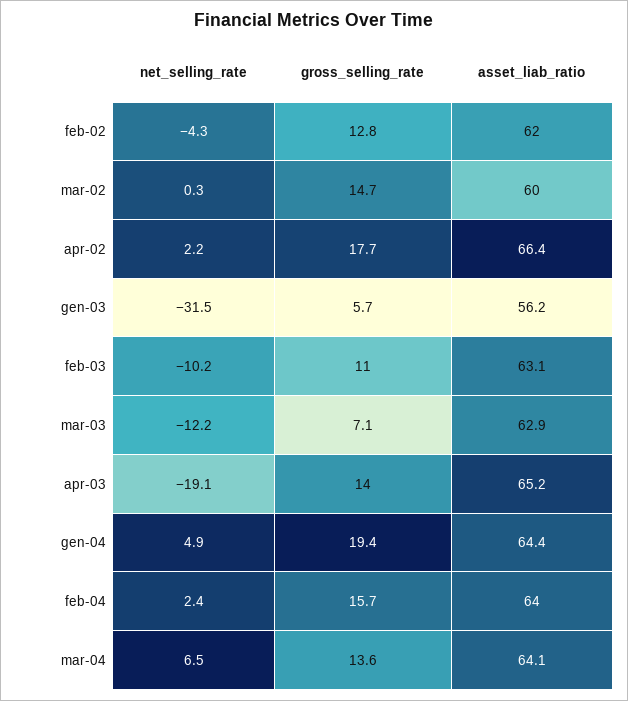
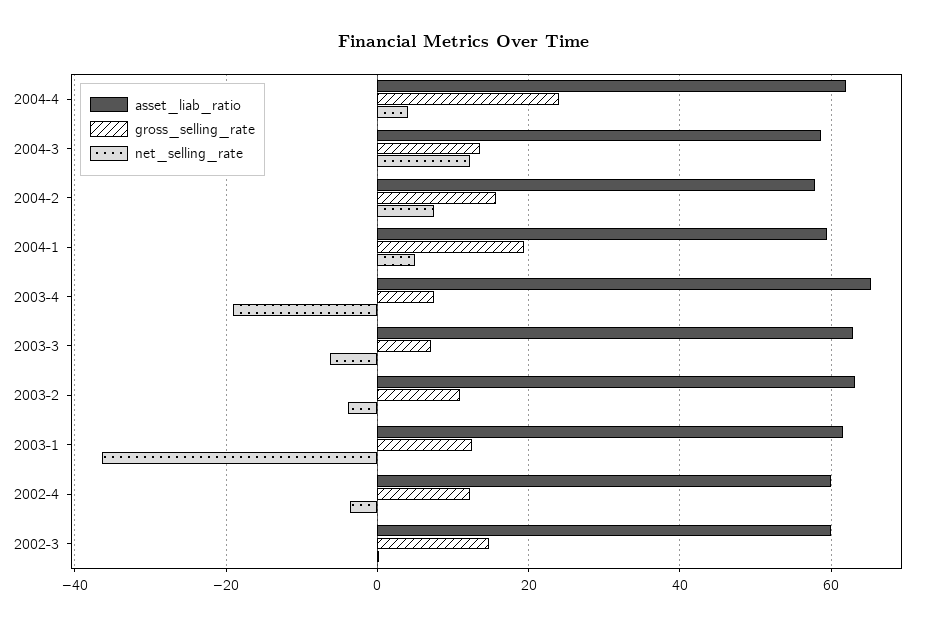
net_selling_rate, feb-02: -4.3 -> none
gross_selling_rate, feb-02: 12.8 -> none
asset_liab_ratio, feb-02: 62 -> none
net_selling_rate, apr-02: 2.2 -> -4
gross_selling_rate, apr-02: 17.7 -> 12
asset_liab_ratio, apr-02: 66.4 -> 60
net_selling_rate, gen-03: -31.5 -> -36
gross_selling_rate, gen-03: 5.7 -> 12
asset_liab_ratio, gen-03: 56.2 -> 62
net_selling_rate, feb-03: -10.2 -> -4
net_selling_rate, mar-03: -12.2 -> -6
gross_selling_rate, apr-03: 14 -> 8
asset_liab_ratio, gen-04: 64.4 -> 60
net_selling_rate, feb-04: 2.4 -> 8
asset_liab_ratio, feb-04: 64 -> 58
net_selling_rate, mar-04: 6.5 -> 12
asset_liab_ratio, mar-04: 64.1 -> 58
asset_liab_ratio, 2004-4: none -> 62
gross_selling_rate, 2004-4: none -> 24
net_selling_rate, 2004-4: none -> 4

